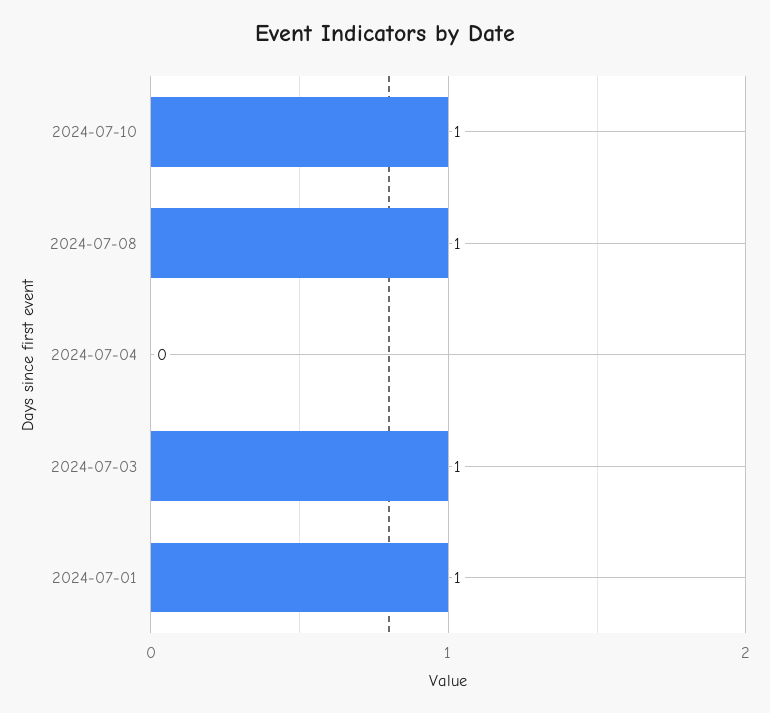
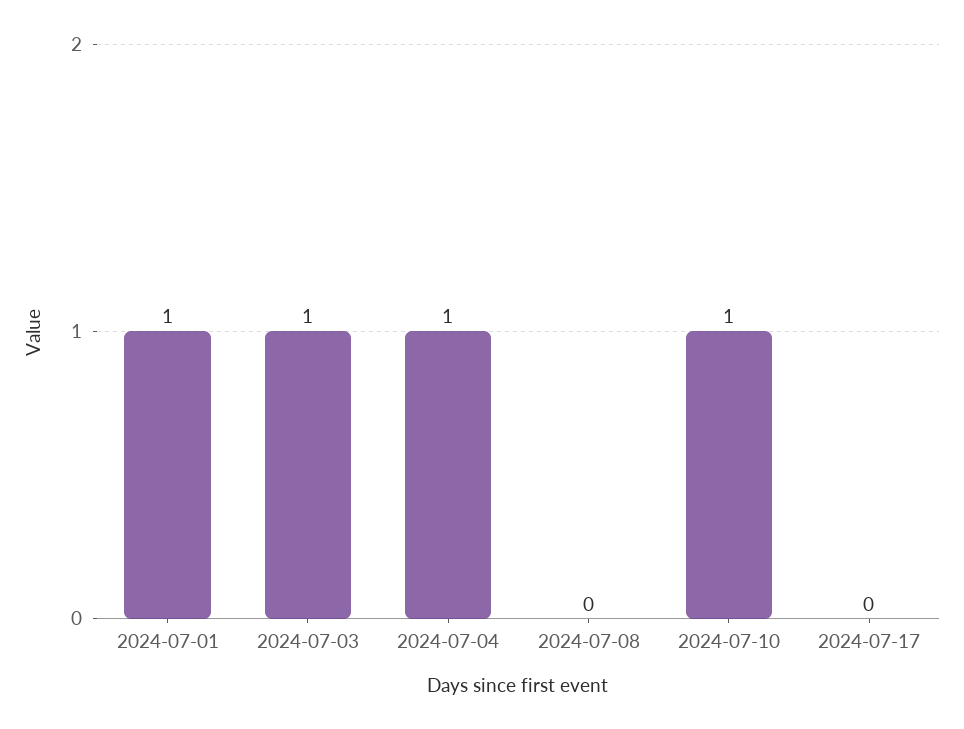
2024-07-08: 1 -> 0
2024-07-04: 0 -> 1
2024-07-17: none -> 0

